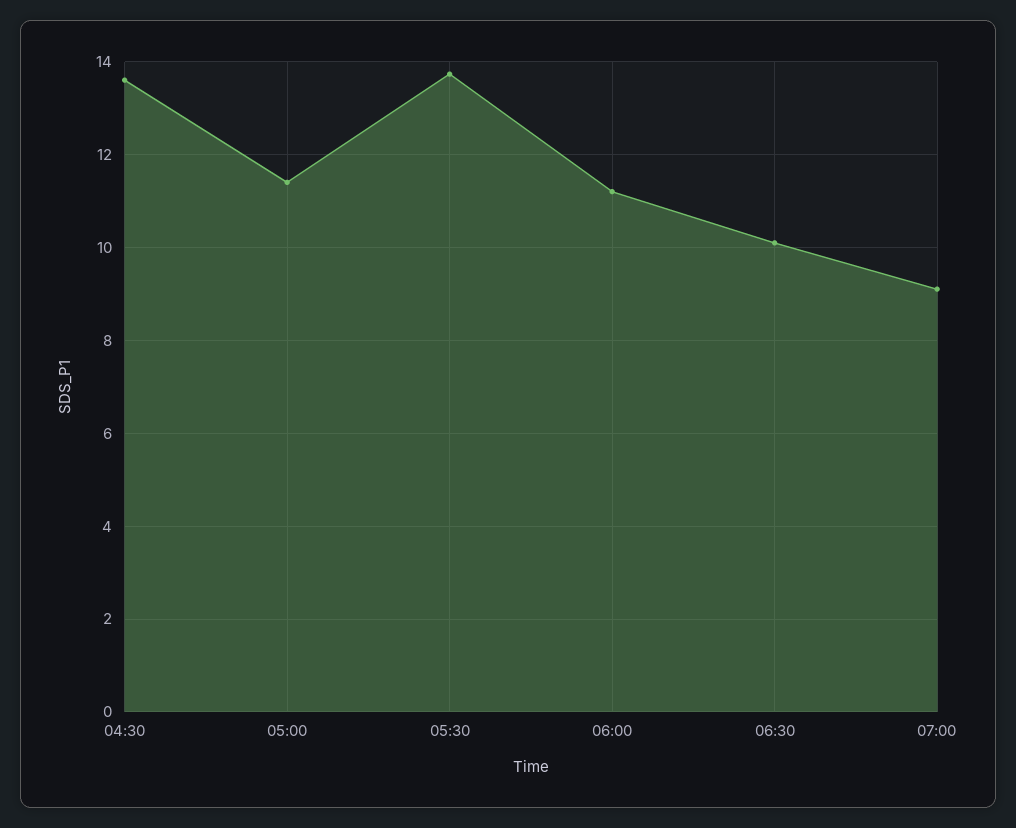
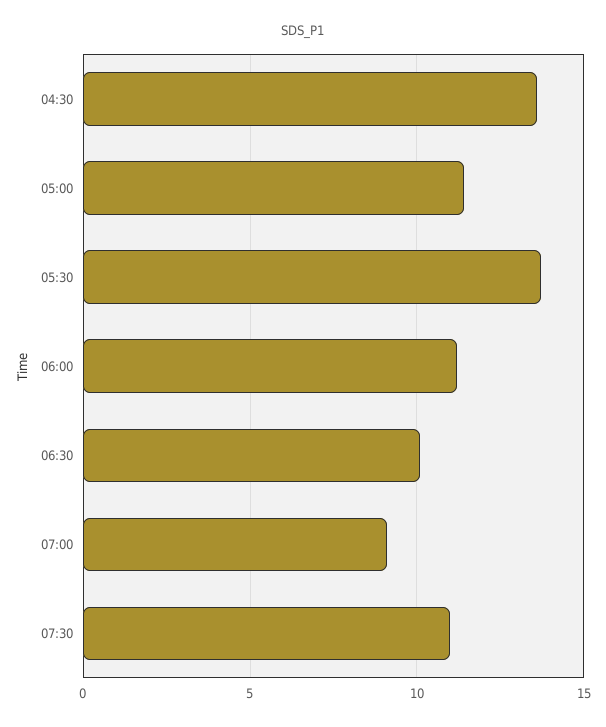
07:30: none -> 11

